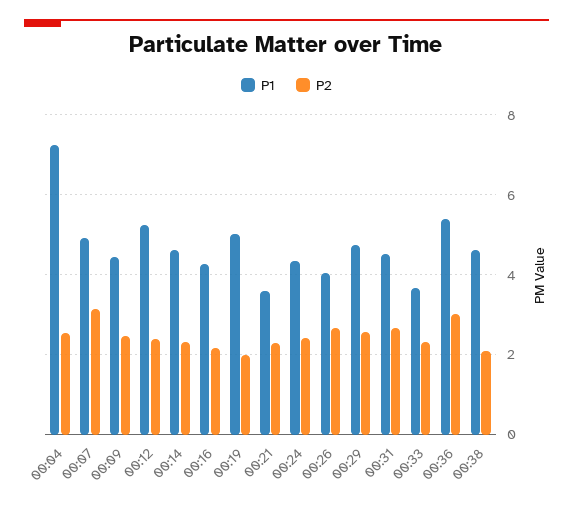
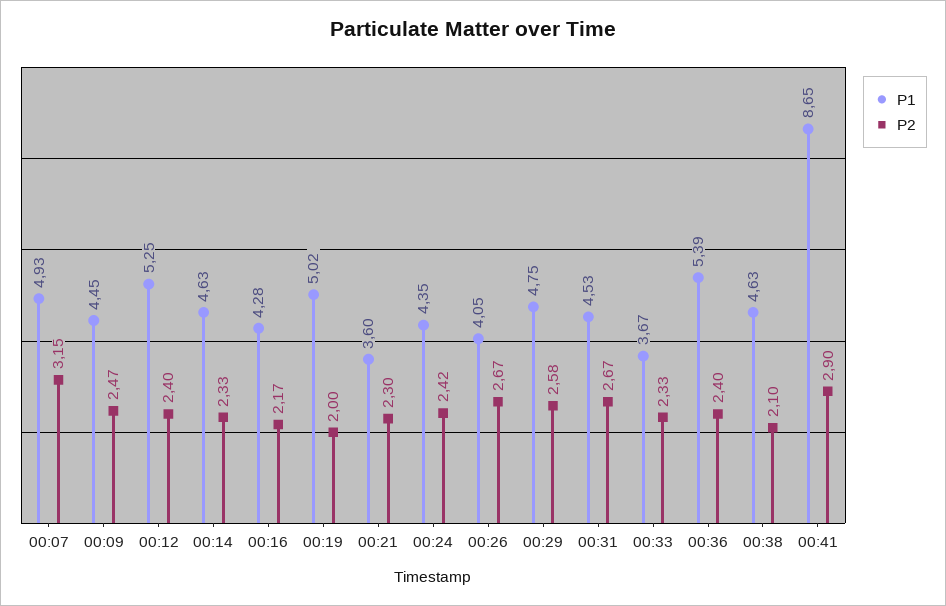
P1, 00:04: 7.2 -> none
P2, 00:04: 2.6 -> none
P2, 00:36: 3 -> 2.4
P1, 00:41: none -> 8.65
P2, 00:41: none -> 2.9

